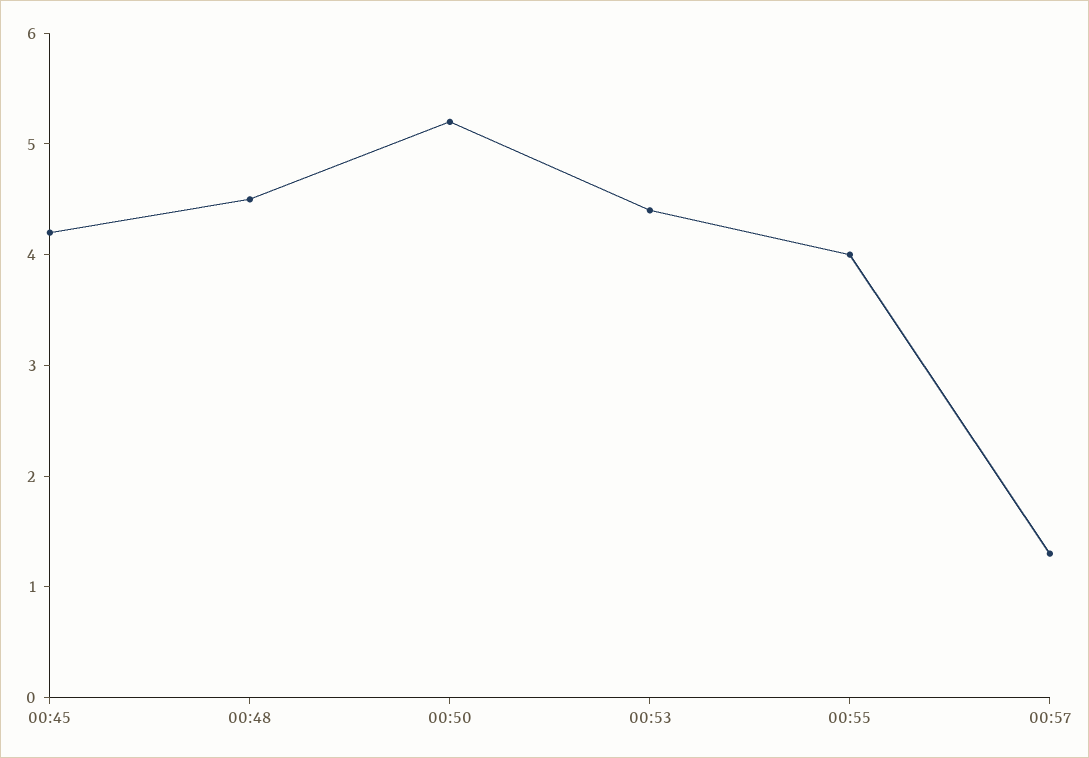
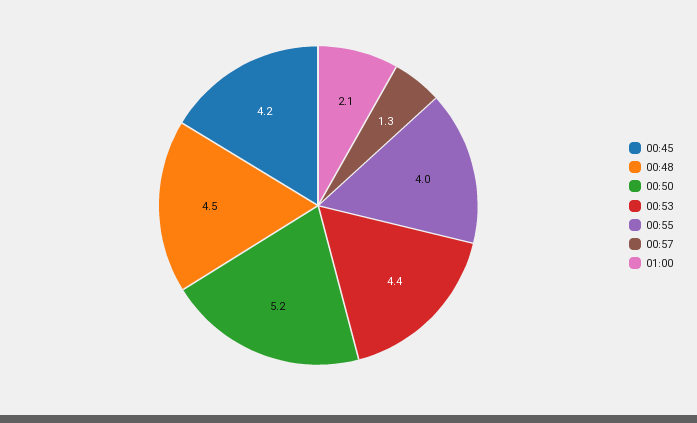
01:00: none -> 2.1

